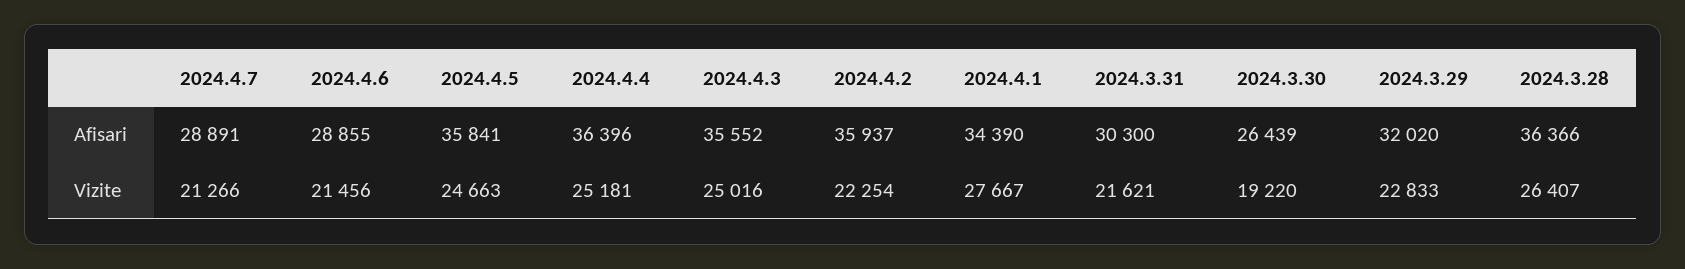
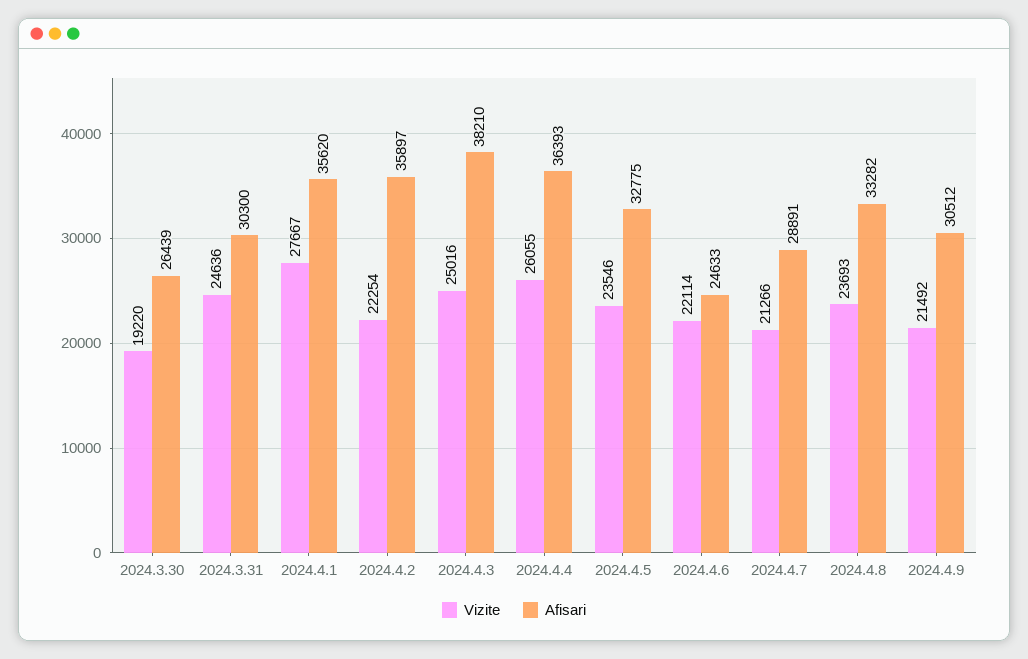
Afisari, 2024.4.6: 28855 -> 24633
Afisari, 2024.4.5: 35841 -> 32775
Afisari, 2024.4.4: 36396 -> 36393
Afisari, 2024.4.3: 35552 -> 38210
Afisari, 2024.4.2: 35937 -> 35897
Afisari, 2024.4.1: 34390 -> 35620
Afisari, 2024.3.29: 32020 -> none
Afisari, 2024.3.28: 36366 -> none
Vizite, 2024.4.6: 21456 -> 22114
Vizite, 2024.4.5: 24663 -> 23546
Vizite, 2024.4.4: 25181 -> 26055
Vizite, 2024.3.31: 21621 -> 24636
Vizite, 2024.3.29: 22833 -> none
Vizite, 2024.3.28: 26407 -> none
Vizite, 2024.4.8: none -> 23693
Afisari, 2024.4.8: none -> 33282
Vizite, 2024.4.9: none -> 21492
Afisari, 2024.4.9: none -> 30512

